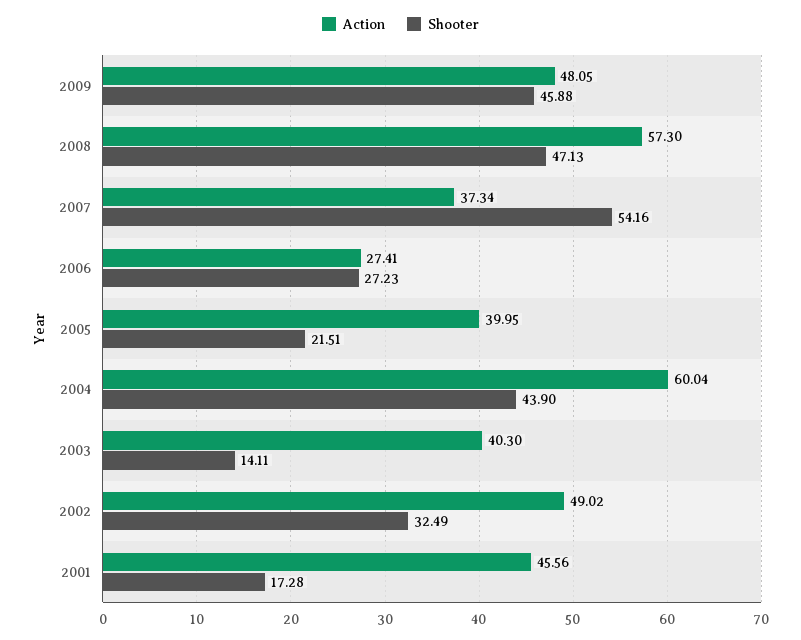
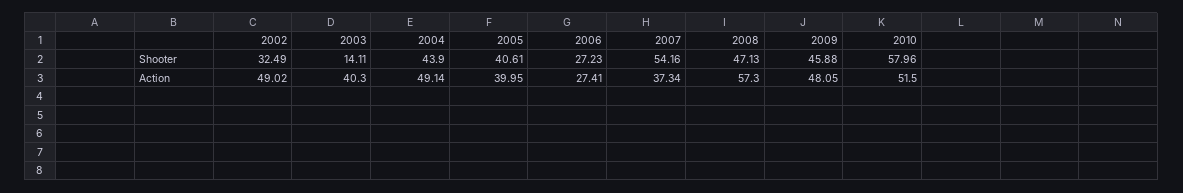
Shooter, 2005: 21.51 -> 40.61
Action, 2004: 60.04 -> 49.14
Action, 2001: 45.56 -> none
Shooter, 2001: 17.28 -> none
Shooter, 2010: none -> 57.96
Action, 2010: none -> 51.5

